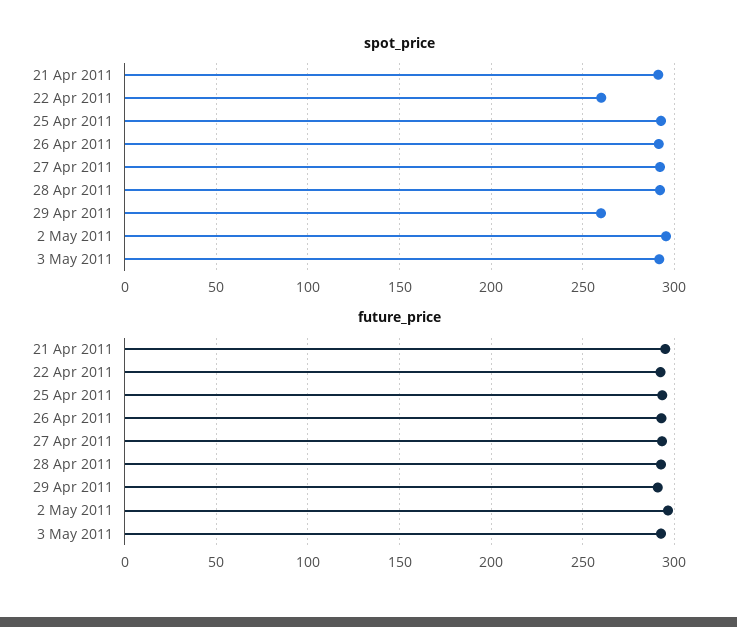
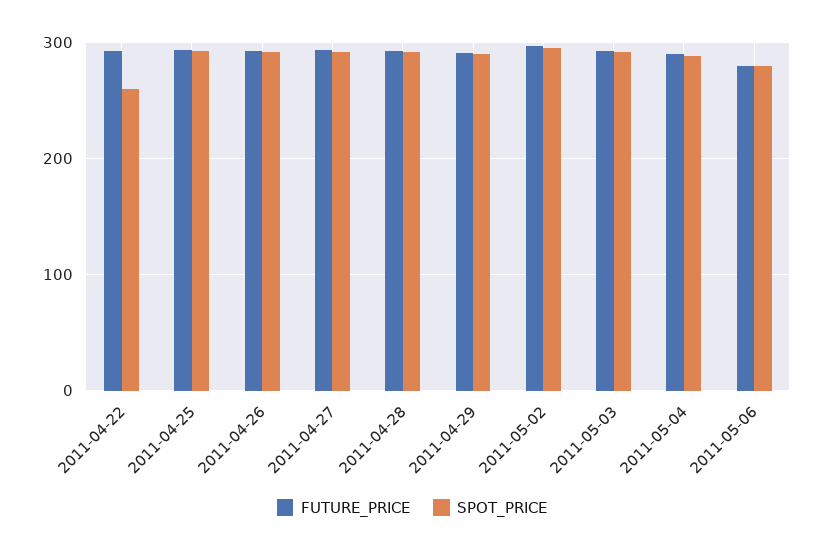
spot_price, 21 Apr 2011: 290 -> none
spot_price, 29 Apr 2011: 260 -> 290
future_price, 21 Apr 2011: 295 -> none
future_price, 2011-05-04: none -> 290
spot_price, 2011-05-04: none -> 290
future_price, 2011-05-06: none -> 280
spot_price, 2011-05-06: none -> 280

